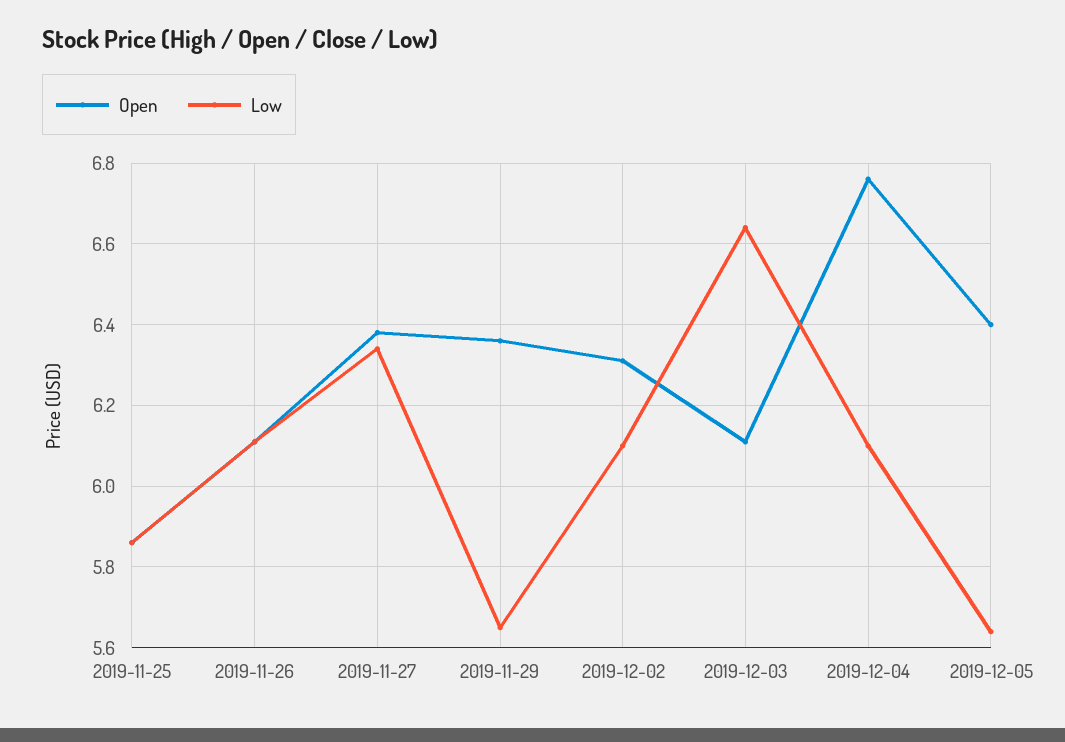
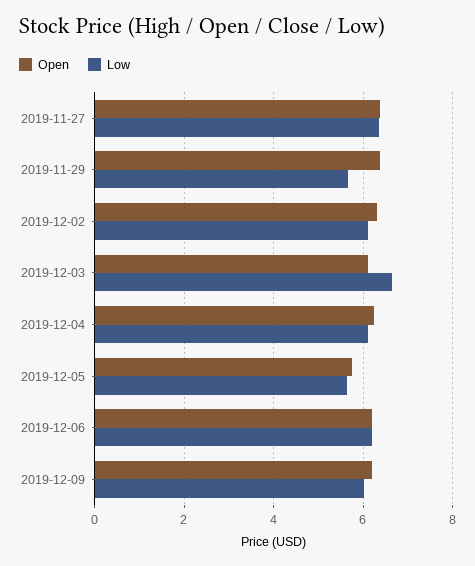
Open, 2019-11-25: 5.85 -> none
Low, 2019-11-25: 5.85 -> none
Open, 2019-11-26: 6.1 -> none
Low, 2019-11-26: 6.1 -> none
Open, 2019-12-04: 6.75 -> 6.2
Open, 2019-12-05: 6.4 -> 5.8
Open, 2019-12-06: none -> 6.2
Low, 2019-12-06: none -> 6.2
Open, 2019-12-09: none -> 6.2
Low, 2019-12-09: none -> 6

